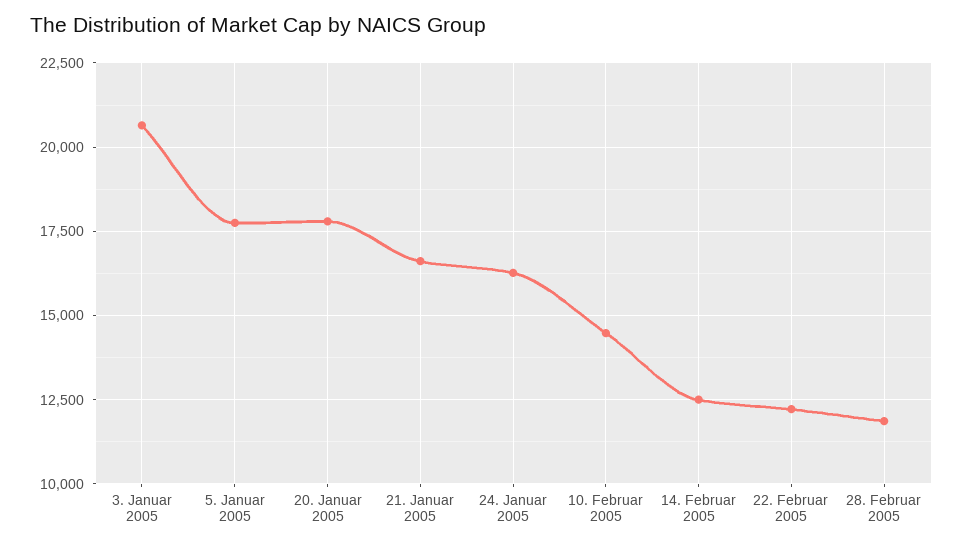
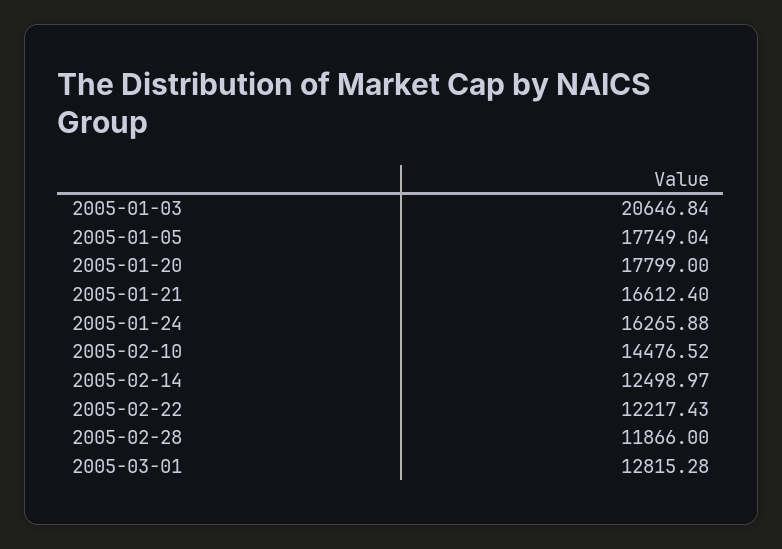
2005-03-01: none -> 12815.28

